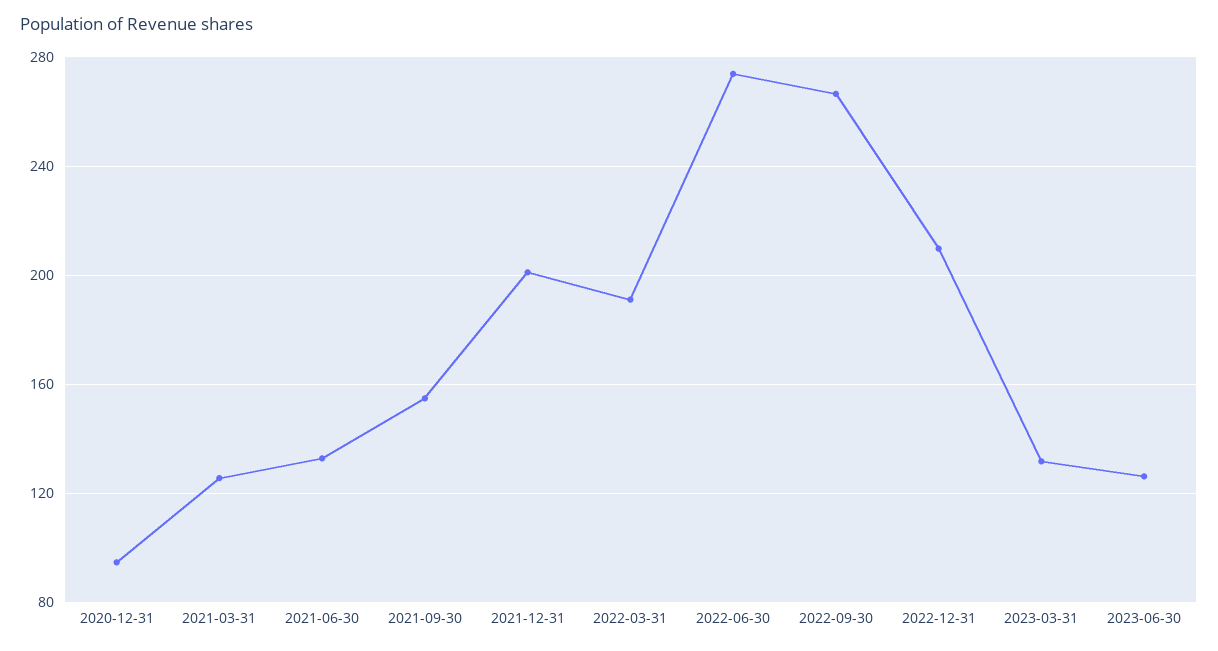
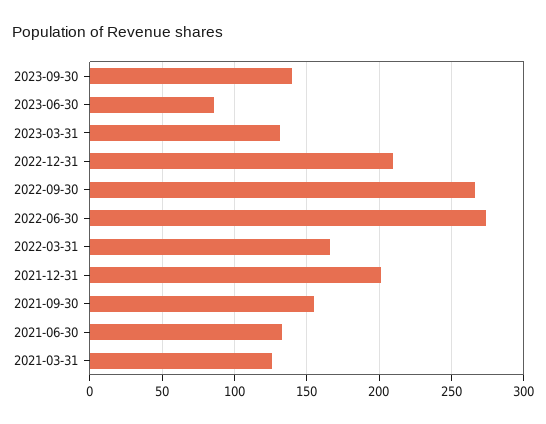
2020-12-31: 95 -> none
2022-03-31: 190 -> 165
2023-06-30: 125 -> 85
2023-09-30: none -> 140

